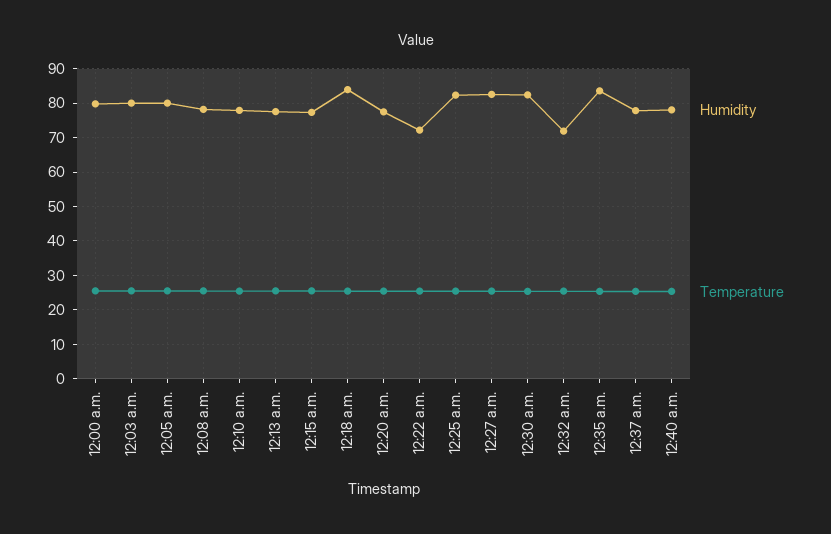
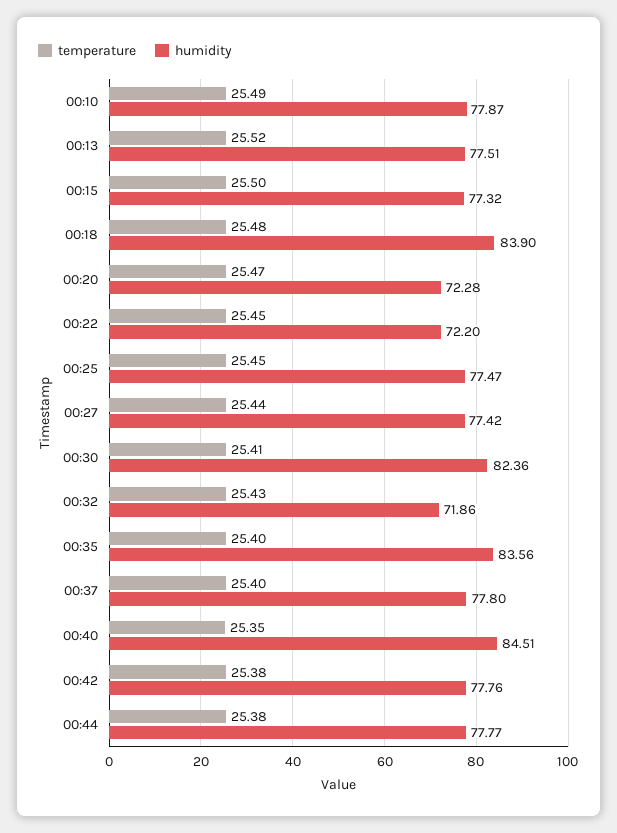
Humidity, 12:00 a.m.: 80 -> none
Temperature, 12:00 a.m.: 26 -> none
Humidity, 12:03 a.m.: 80 -> none
Temperature, 12:03 a.m.: 26 -> none
Humidity, 12:05 a.m.: 80 -> none
Temperature, 12:05 a.m.: 26 -> none
Humidity, 12:08 a.m.: 78 -> none
Temperature, 12:08 a.m.: 26 -> none
Humidity, 12:20 a.m.: 78 -> 72.28
Humidity, 12:25 a.m.: 82 -> 77.47
Humidity, 12:27 a.m.: 82 -> 77.42
Humidity, 12:40 a.m.: 78 -> 84.51
Temperature, 00:42: none -> 25.38
Humidity, 00:42: none -> 77.76
Temperature, 00:44: none -> 25.38
Humidity, 00:44: none -> 77.77

